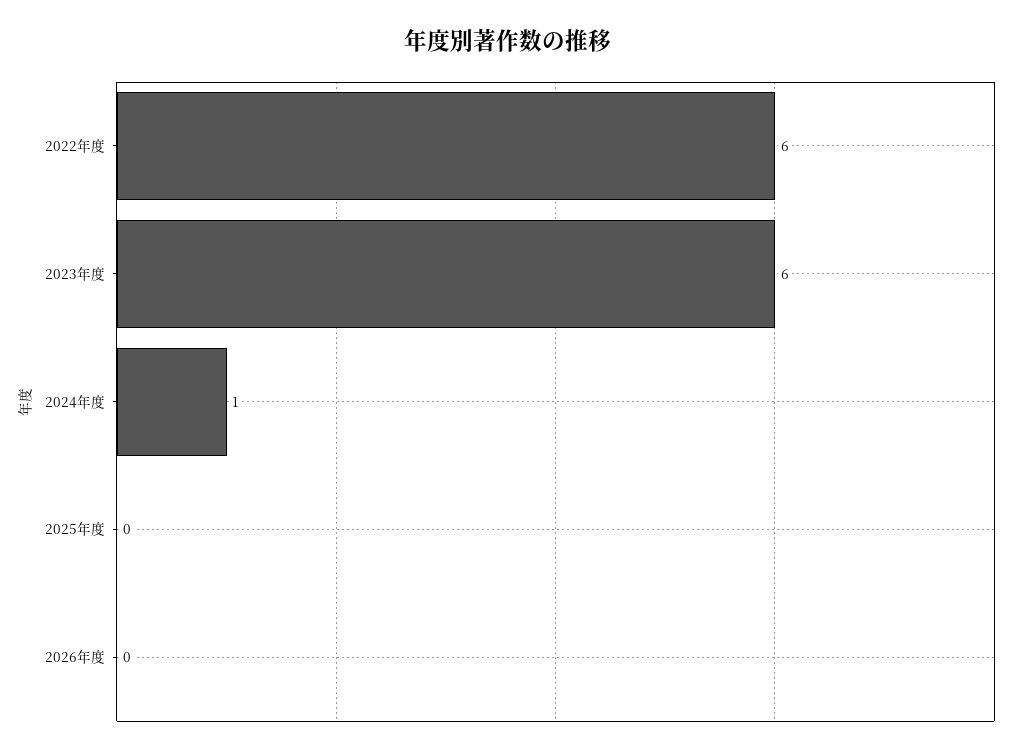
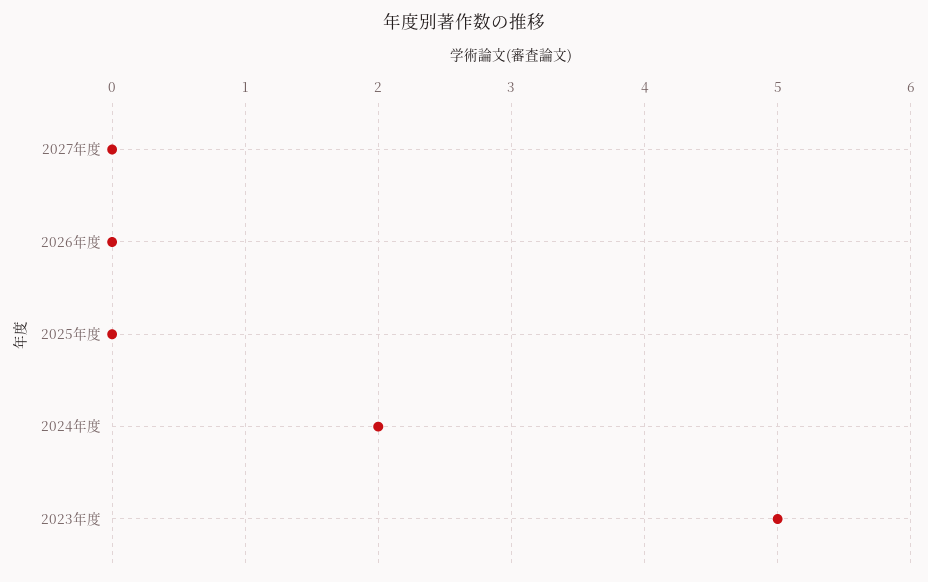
2022年度: 6 -> none
2023年度: 6 -> 5
2024年度: 1 -> 2
2027年度: none -> 0

